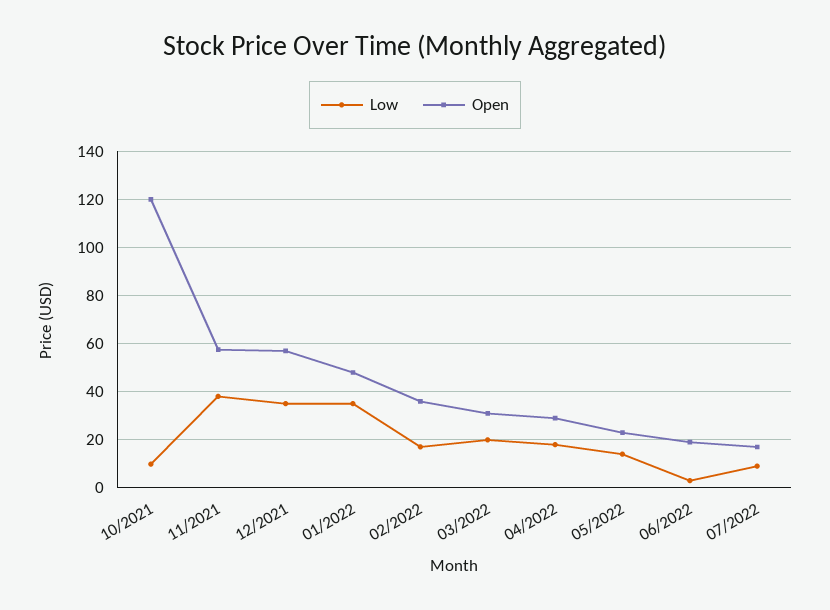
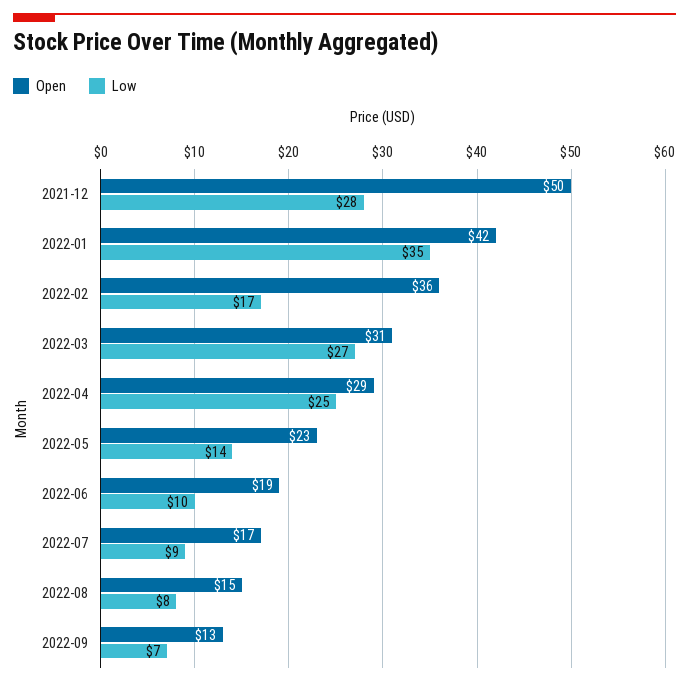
Low, 10/2021: 10 -> none
Open, 10/2021: 120 -> none
Low, 11/2021: 37.5 -> none
Open, 11/2021: 57.5 -> none
Low, 12/2021: 35 -> 28
Open, 12/2021: 57.5 -> 50
Open, 01/2022: 47.5 -> 42
Low, 03/2022: 20 -> 27
Low, 04/2022: 17.5 -> 25
Low, 06/2022: 2.5 -> 10
Open, 2022-08: none -> 15
Low, 2022-08: none -> 8
Open, 2022-09: none -> 13
Low, 2022-09: none -> 7

